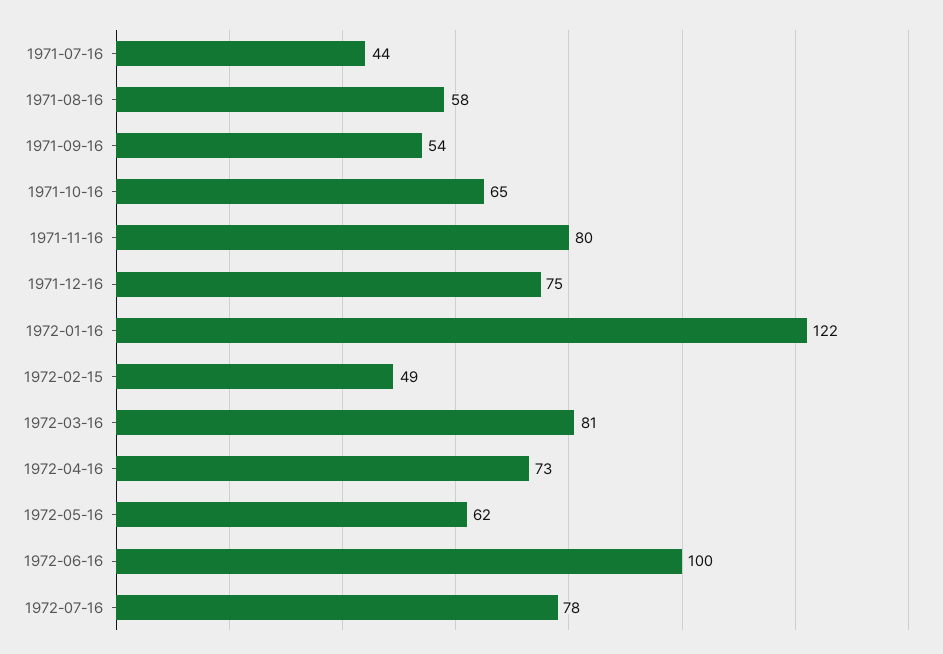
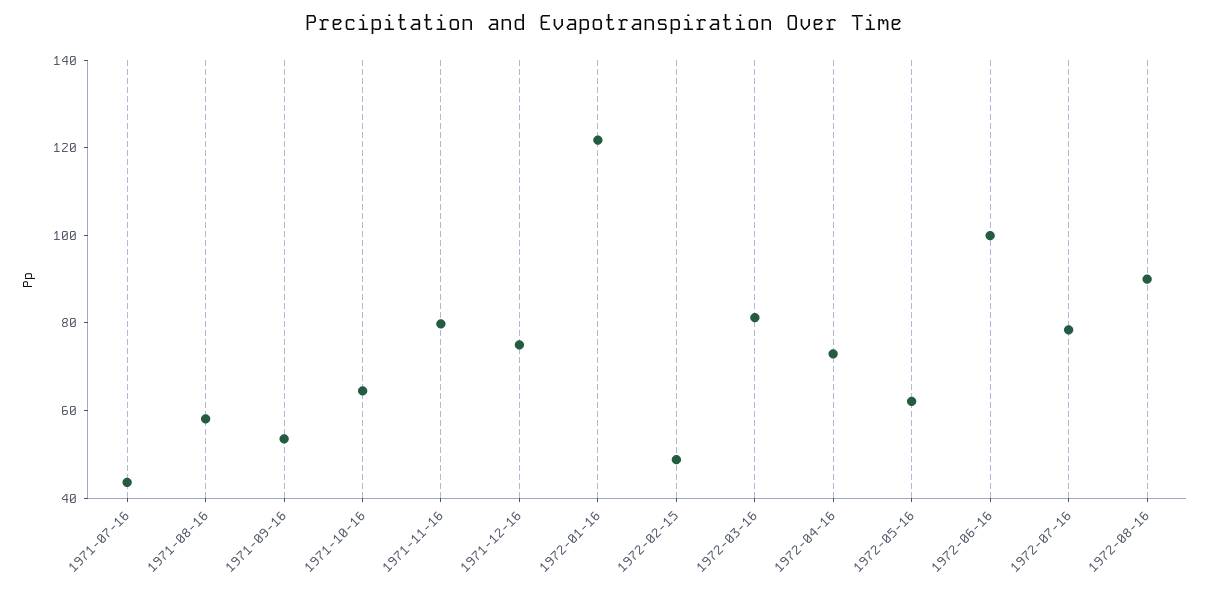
1972-08-16: none -> 90

